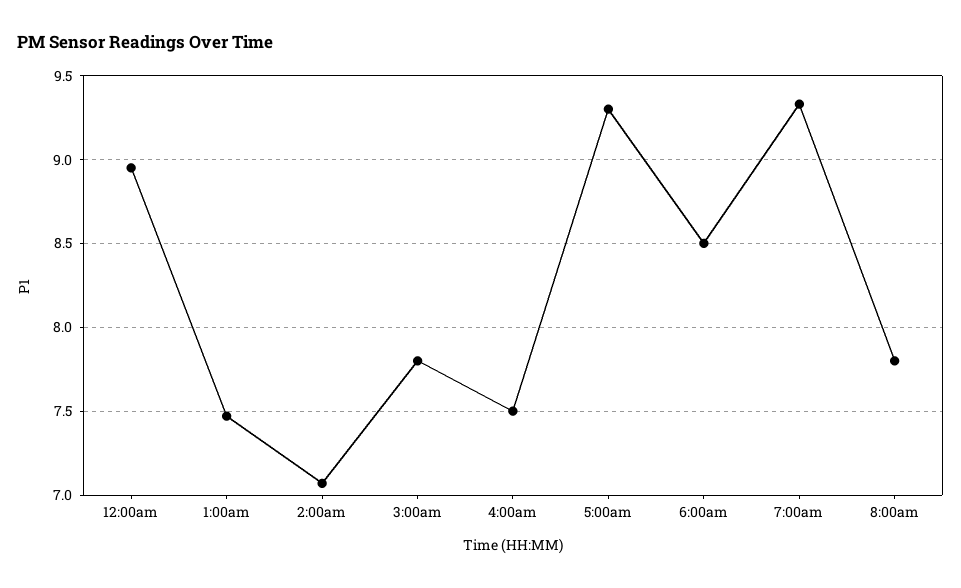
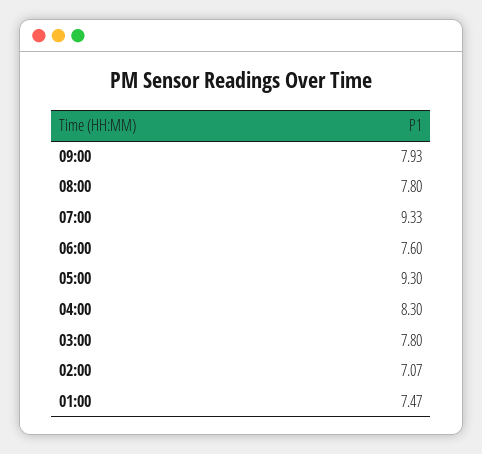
12:00am: 8.95 -> none
4:00am: 7.5 -> 8.3
6:00am: 8.5 -> 7.6
09:00: none -> 7.93

